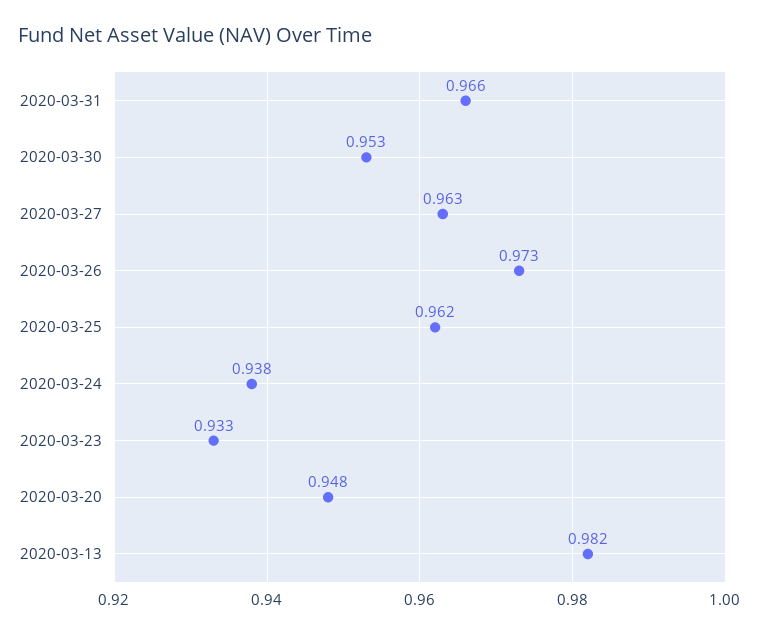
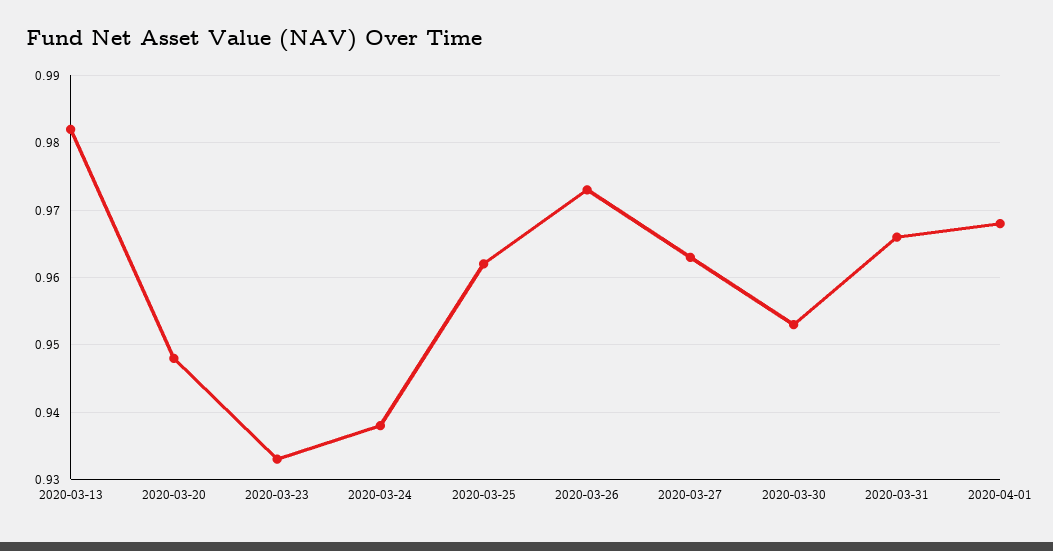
2020-04-01: none -> 0.968

